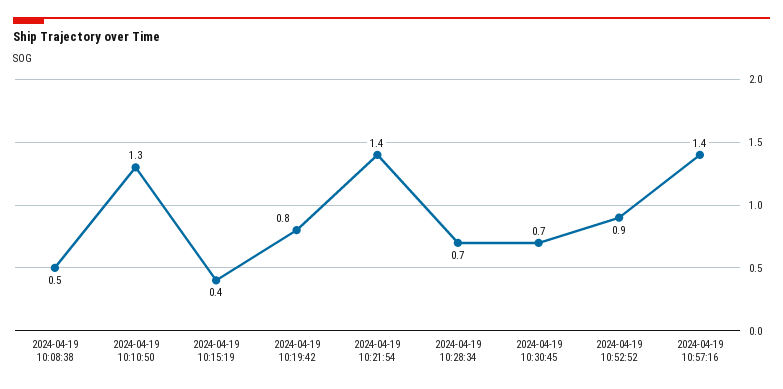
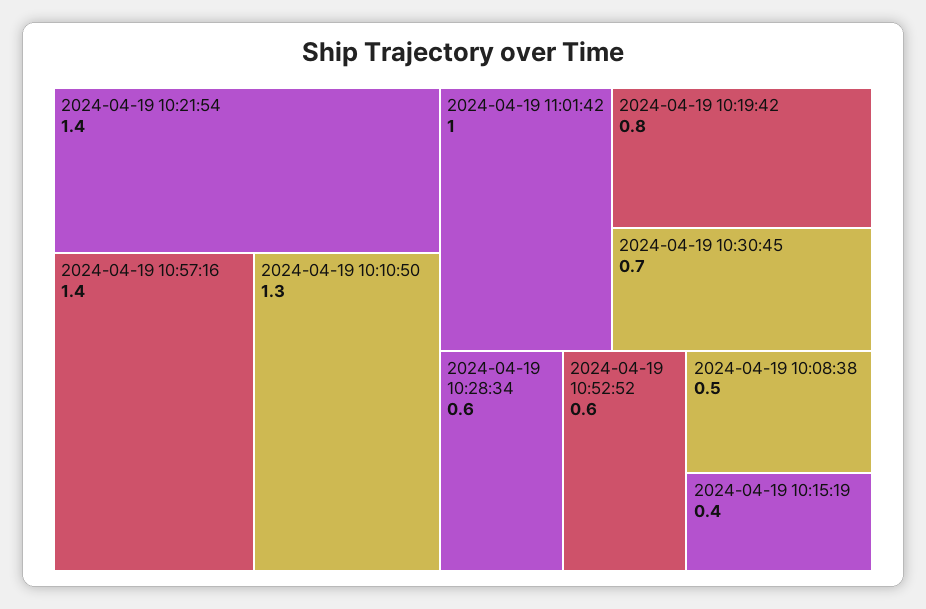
2024-04-19 10:28:34: 0.7 -> 0.6
2024-04-19 10:52:52: 0.9 -> 0.6
2024-04-19 11:01:42: none -> 1

